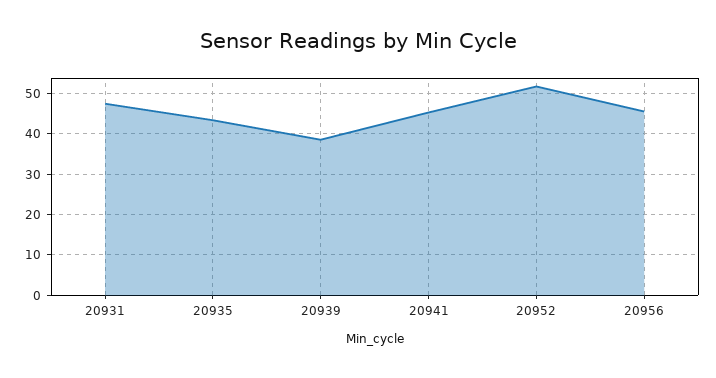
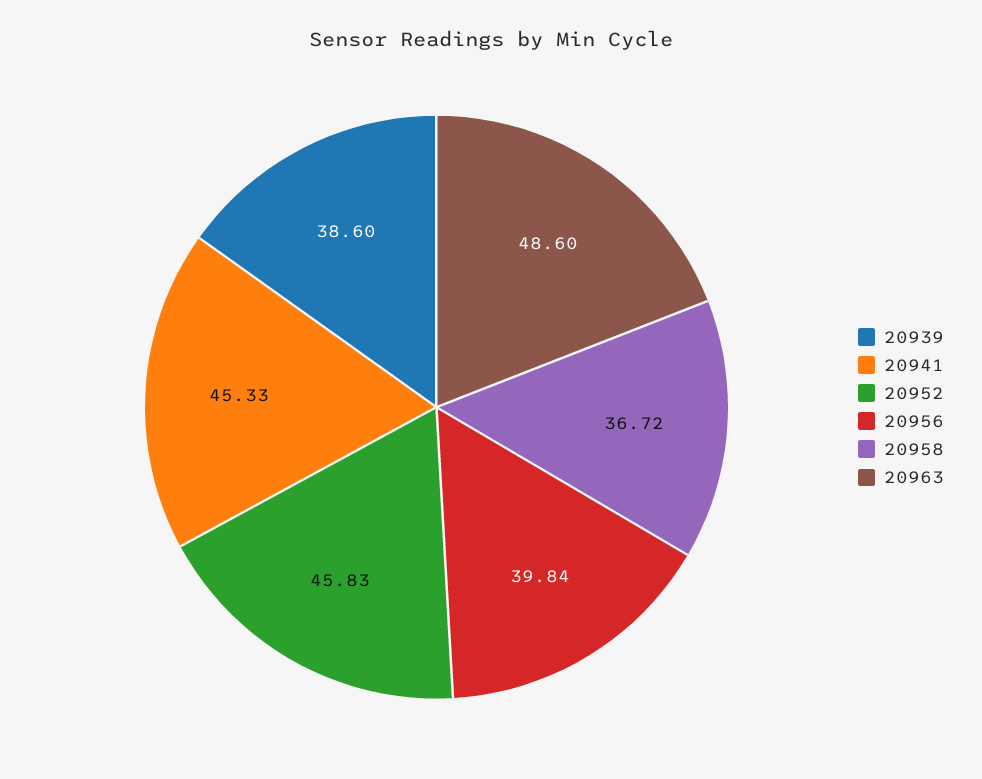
20931: 48 -> none
20935: 44 -> none
20952: 52 -> 45.83
20956: 46 -> 39.84
20958: none -> 36.72
20963: none -> 48.6

